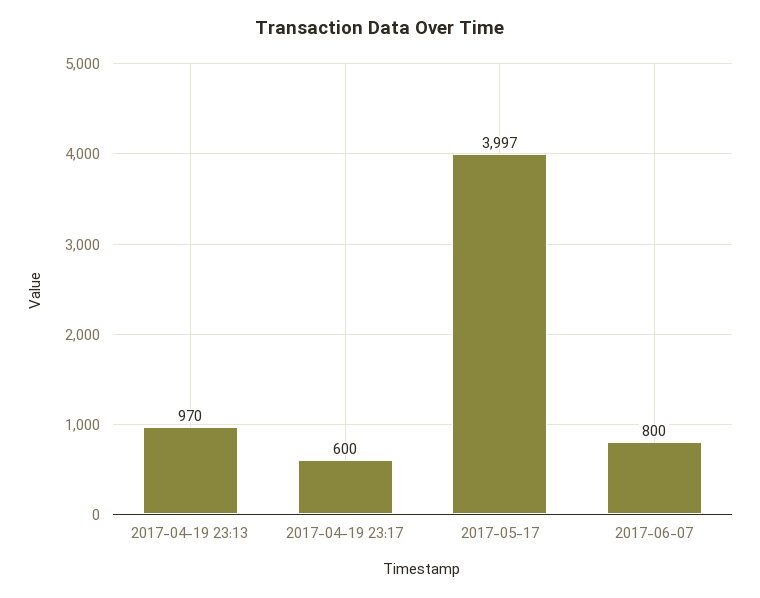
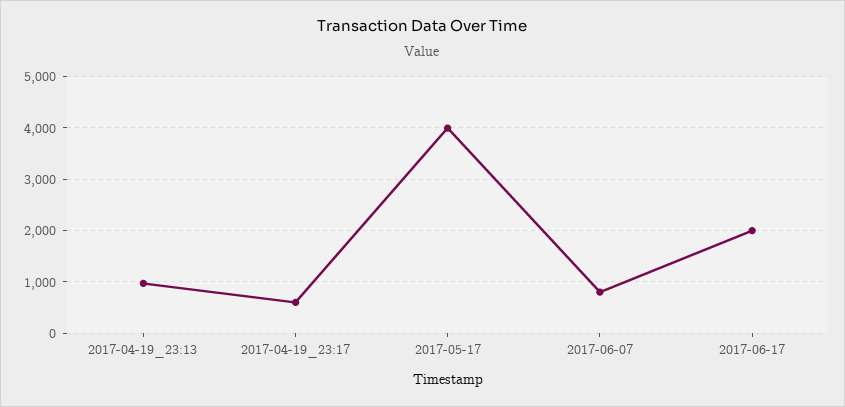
2017-06-17: none -> 2000

